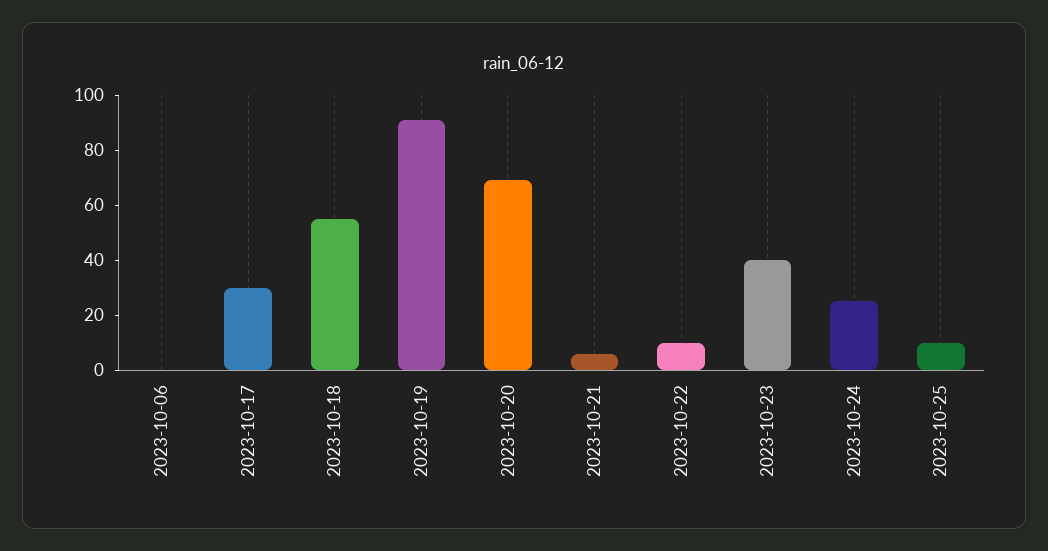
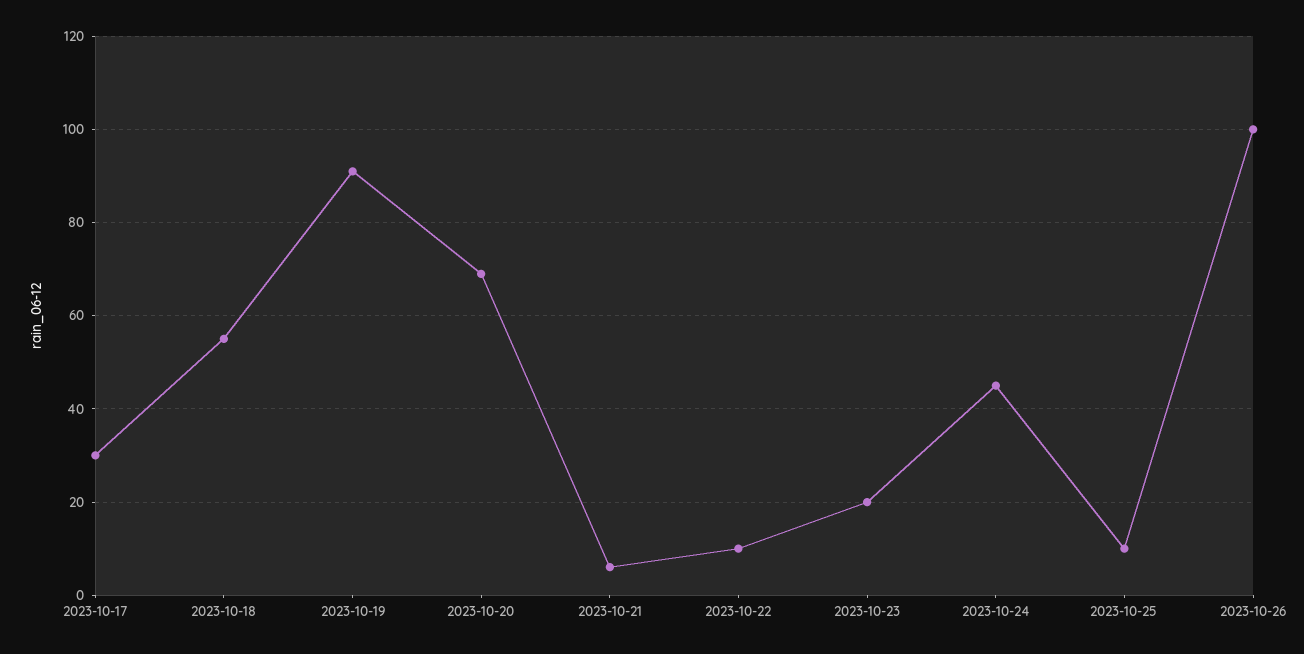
2023-10-06: 0 -> none
2023-10-23: 40 -> 20
2023-10-24: 25 -> 45
2023-10-26: none -> 100

